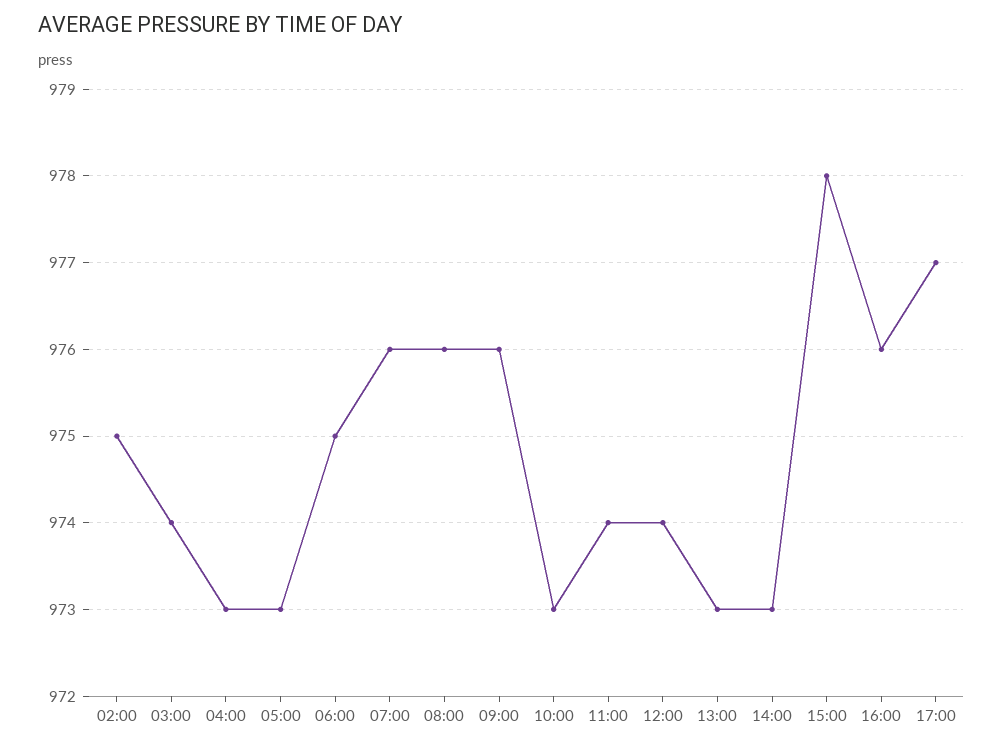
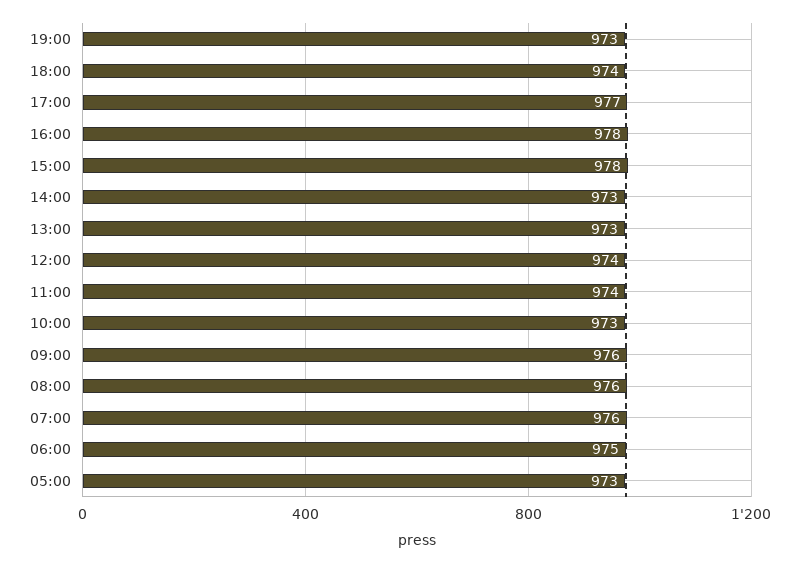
02:00: 975 -> none
03:00: 974 -> none
04:00: 973 -> none
16:00: 976 -> 978
19:00: none -> 973
18:00: none -> 974

